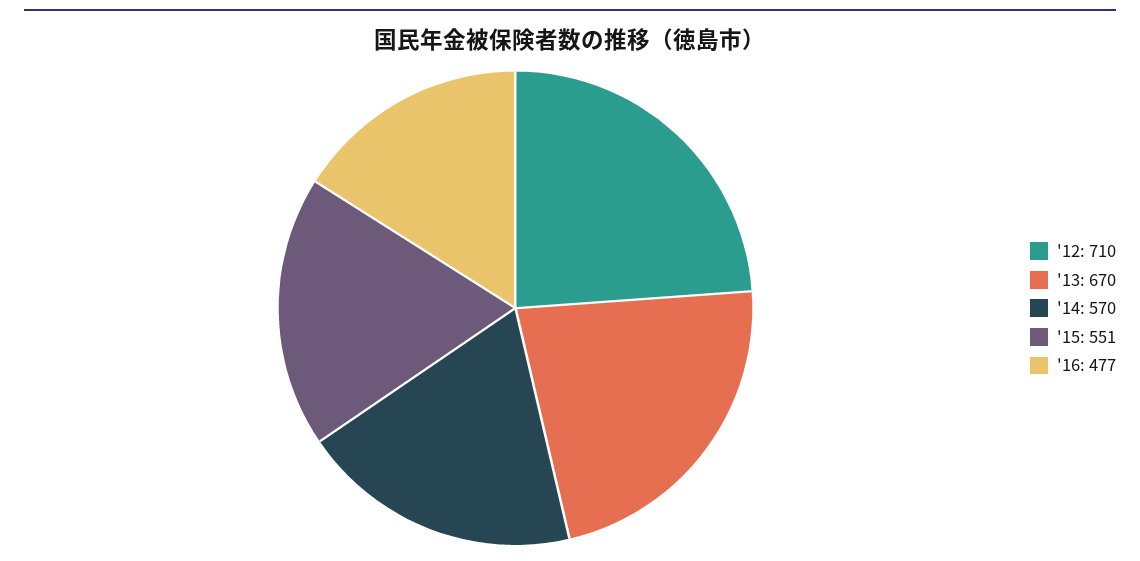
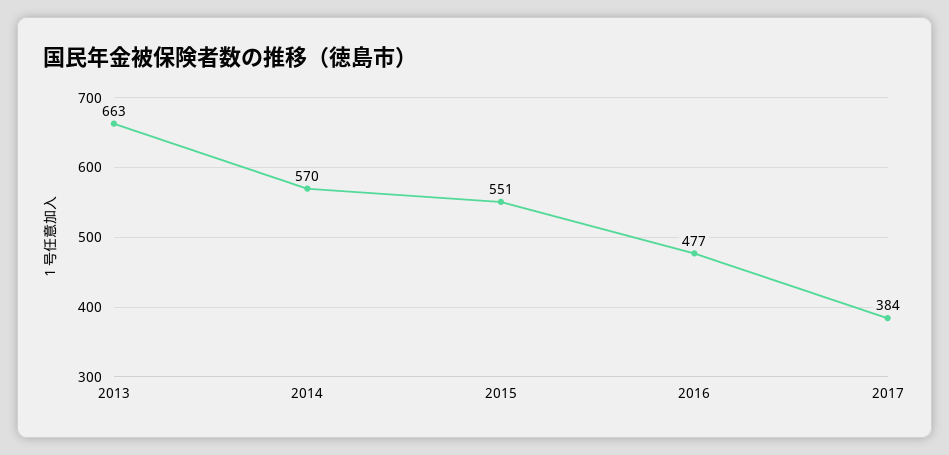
'12: 710 -> none
'13: 670 -> 663
2017: none -> 384

